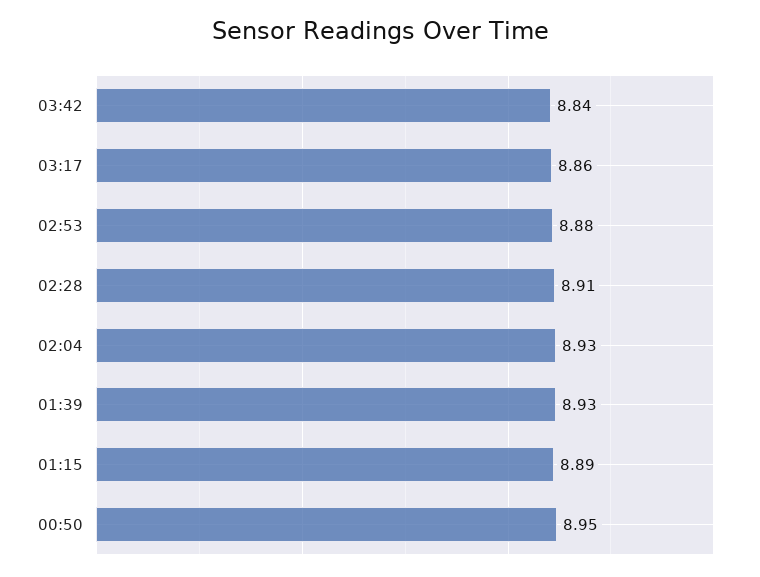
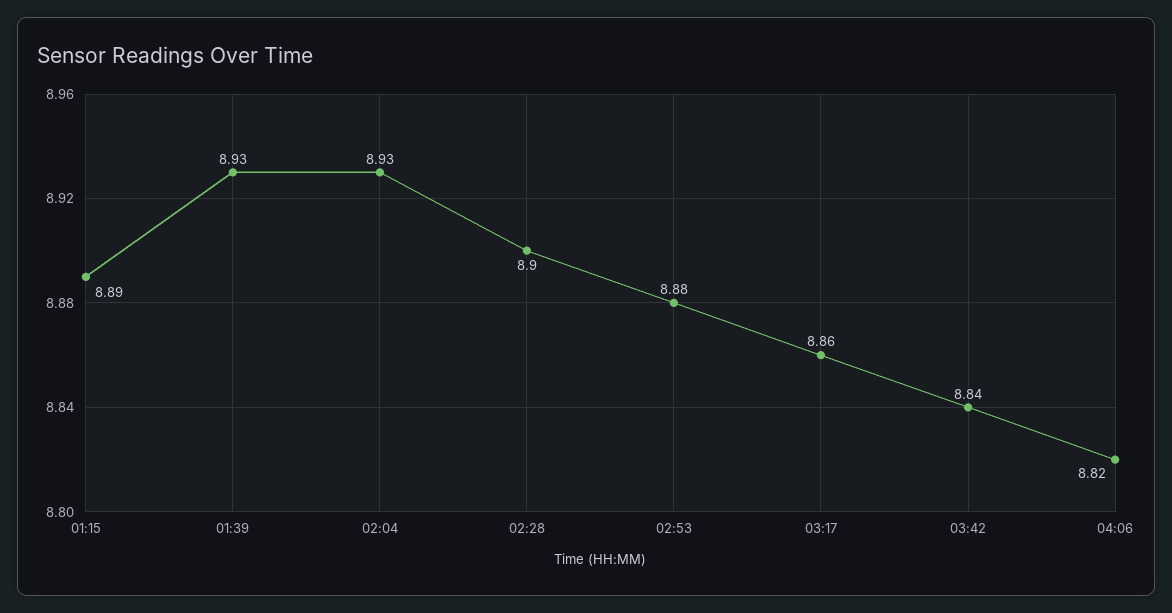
02:28: 8.91 -> 8.9
00:50: 8.95 -> none
04:06: none -> 8.82

